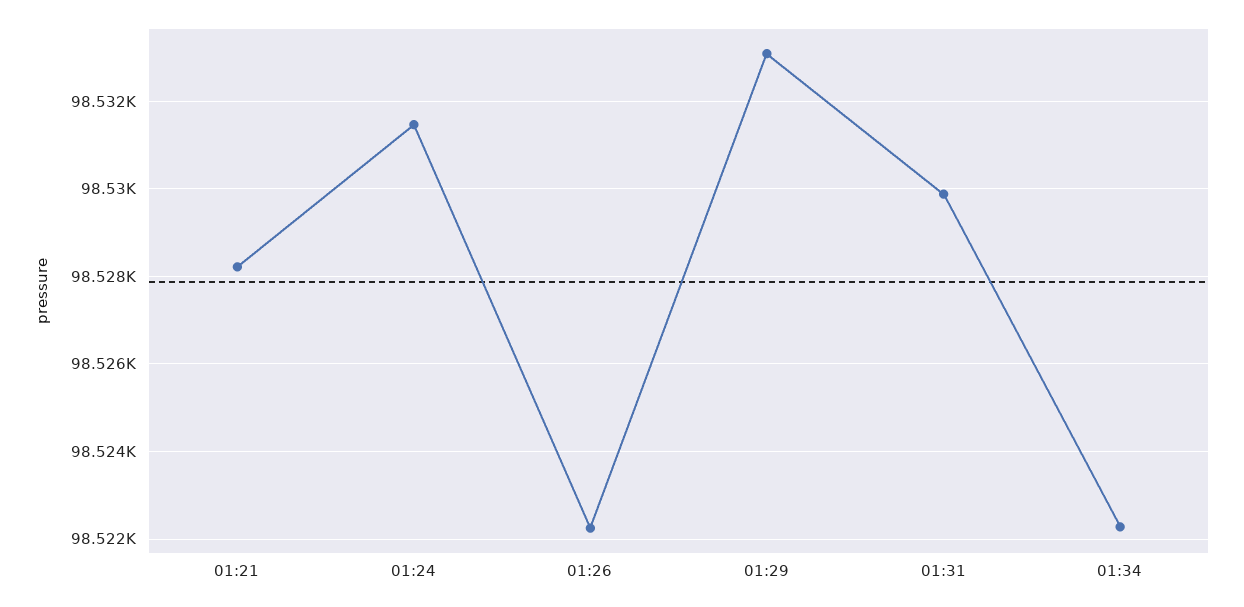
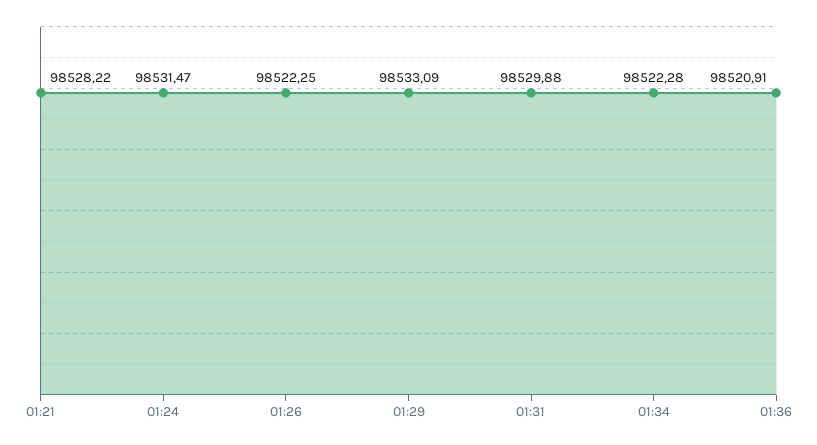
01:36: none -> 98520.91

